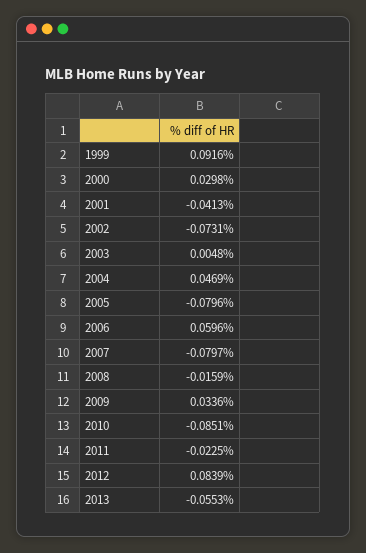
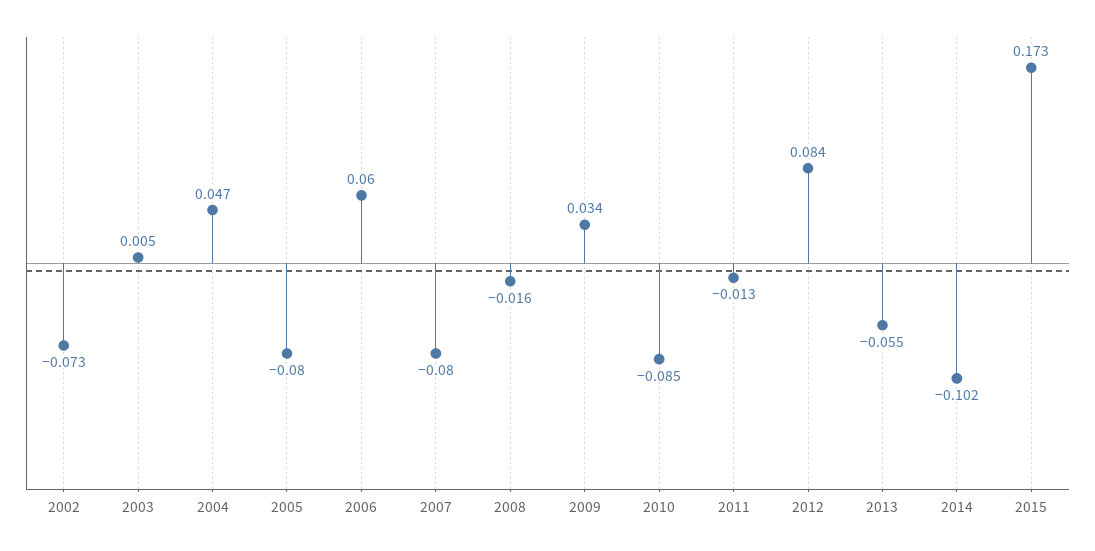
1999: 0.0916 -> none
2000: 0.0298 -> none
2001: -0.0413 -> none
2011: -0.0225 -> -0.013
2014: none -> -0.102
2015: none -> 0.173

